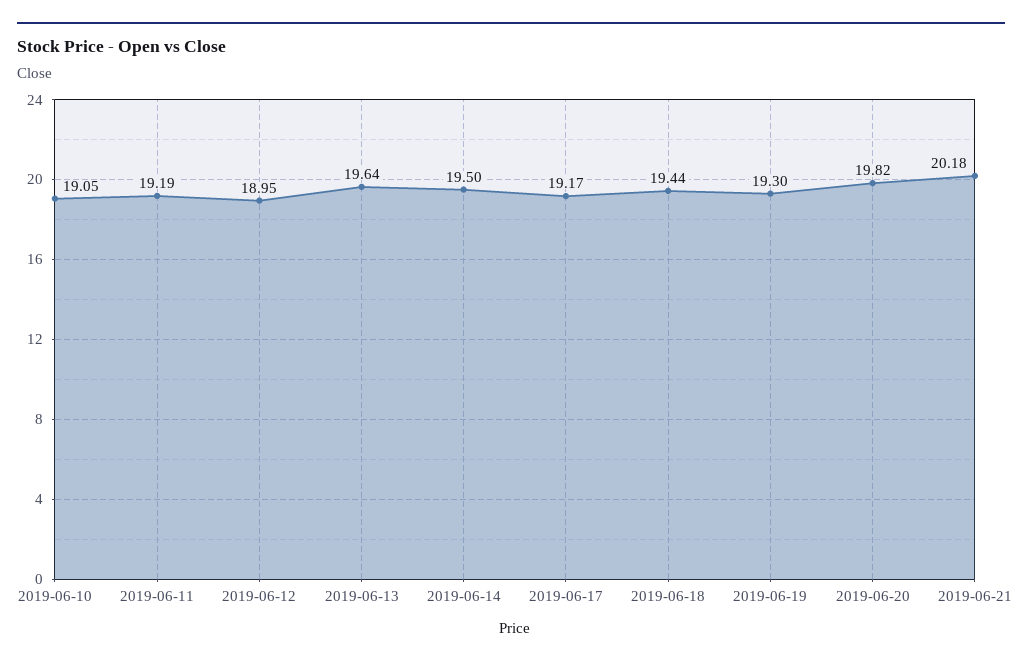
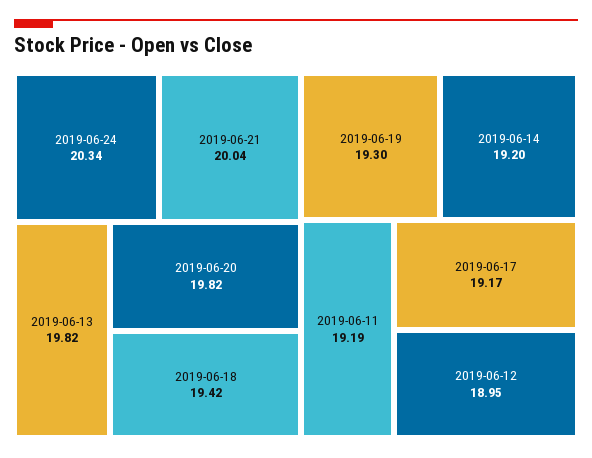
2019-06-10: 19.05 -> none
2019-06-13: 19.64 -> 19.82
2019-06-14: 19.5 -> 19.2
2019-06-18: 19.44 -> 19.42
2019-06-21: 20.18 -> 20.04
2019-06-24: none -> 20.34

